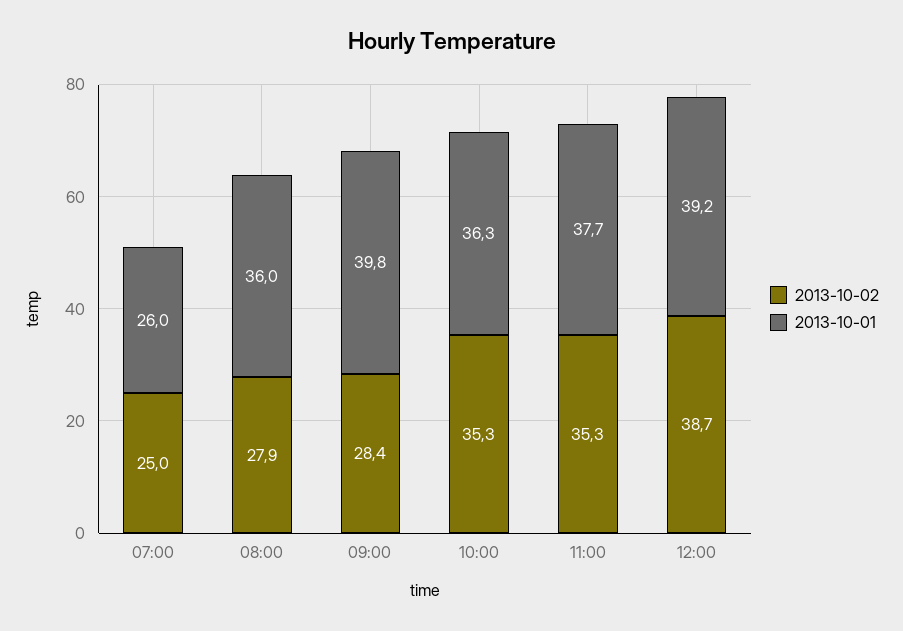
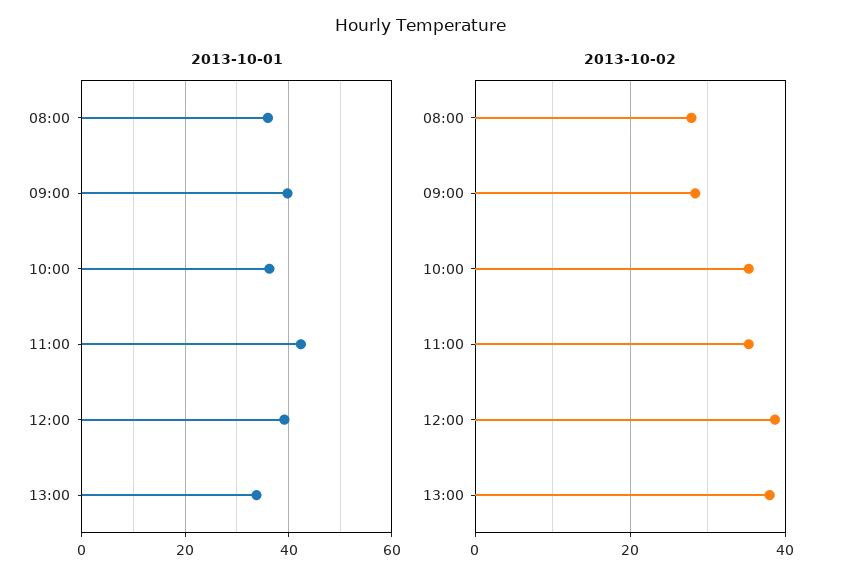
2013-10-02, 07:00: 25 -> none
2013-10-01, 07:00: 26 -> none
2013-10-01, 11:00: 37.7 -> 42
2013-10-01, 13:00: none -> 34
2013-10-02, 13:00: none -> 38

